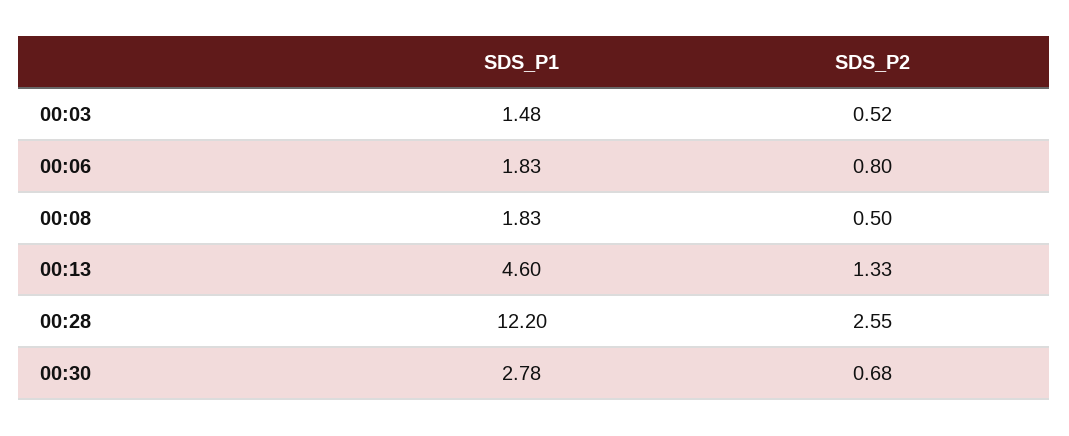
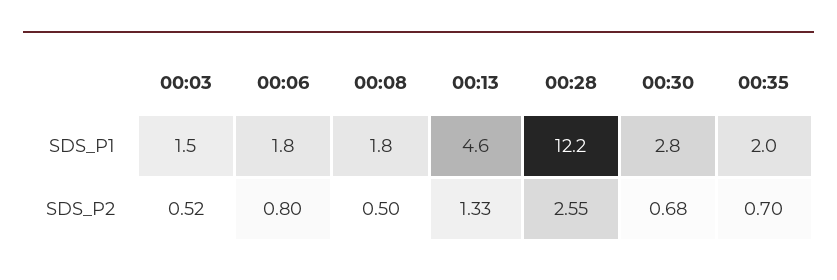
SDS_P1, 00:35: none -> 2
SDS_P2, 00:35: none -> 0.7

